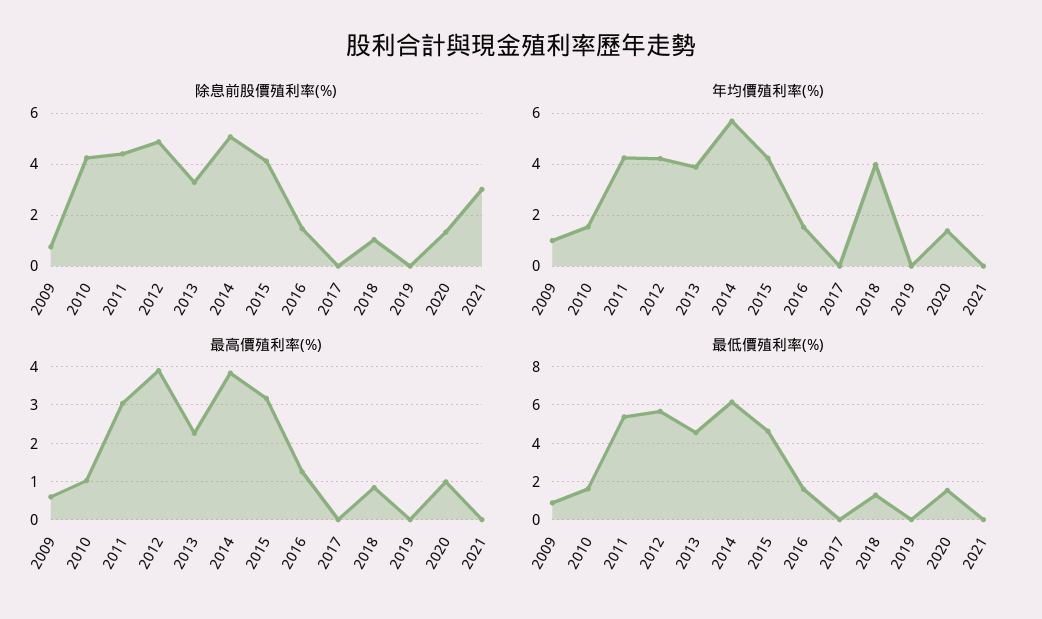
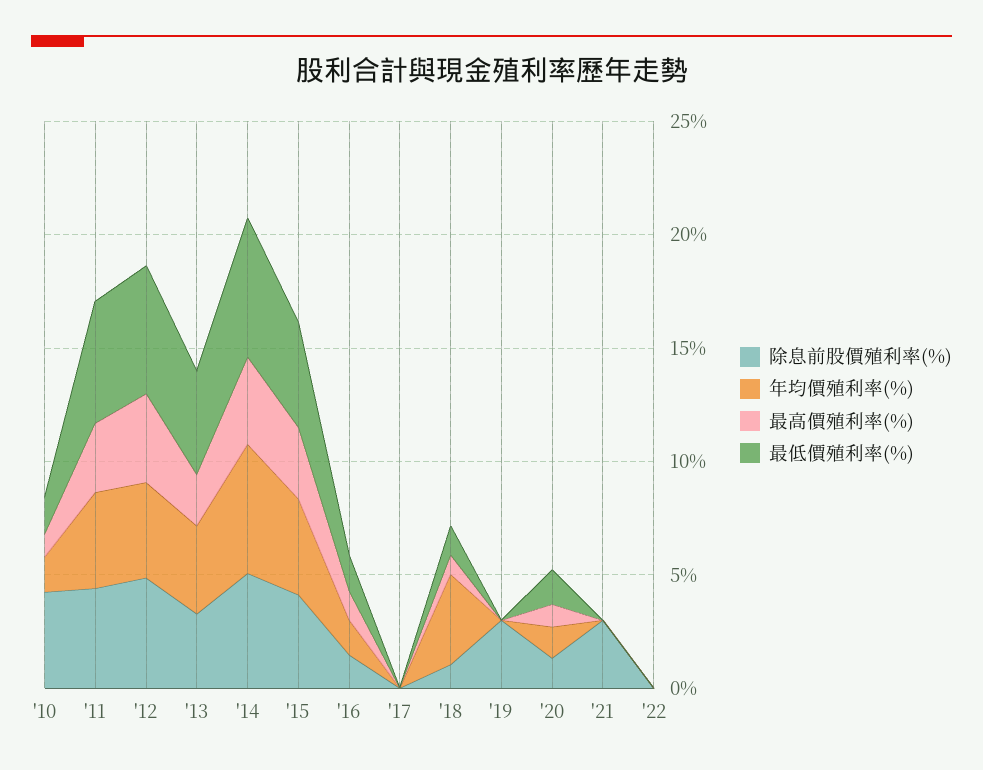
除息前股價殖利率(%), 2009: 0.75 -> none
除息前股價殖利率(%), 2019: 0 -> 3
年均價殖利率(%), 2009: 1 -> none
最高價殖利率(%), 2009: 0.6 -> none
最低價殖利率(%), 2009: 1 -> none
除息前股價殖利率(%), '22: none -> 0
年均價殖利率(%), '22: none -> 0
最高價殖利率(%), '22: none -> 0
最低價殖利率(%), '22: none -> 0

